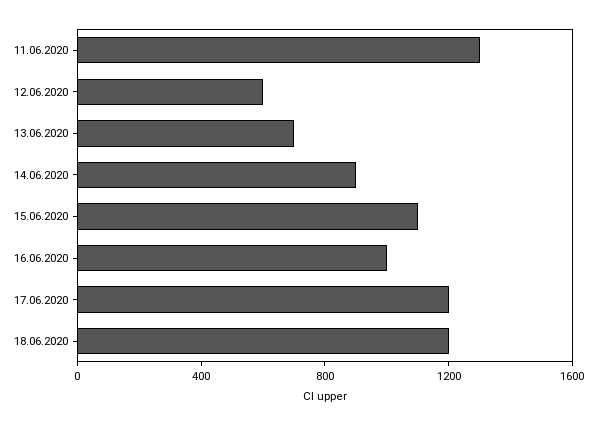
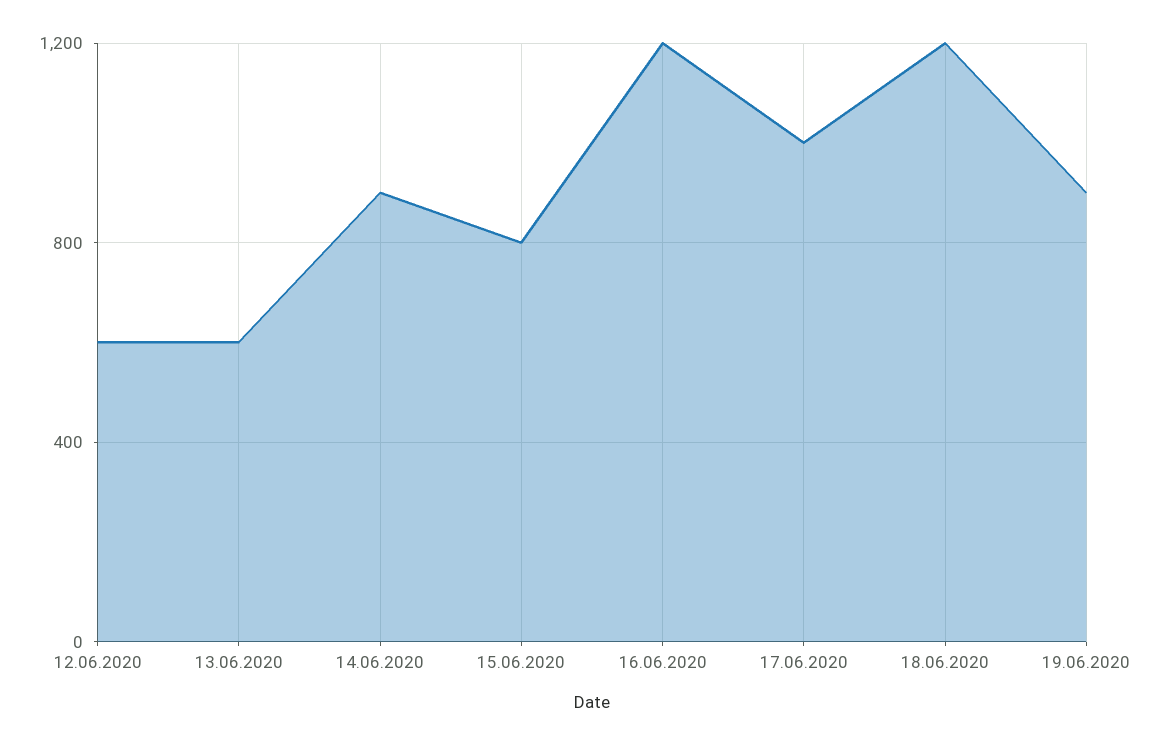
11.06.2020: 1300 -> none
13.06.2020: 700 -> 600
15.06.2020: 1100 -> 800
16.06.2020: 1000 -> 1200
17.06.2020: 1200 -> 1000
19.06.2020: none -> 900

